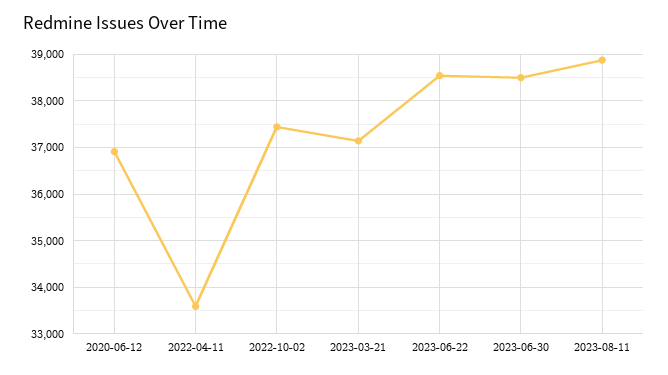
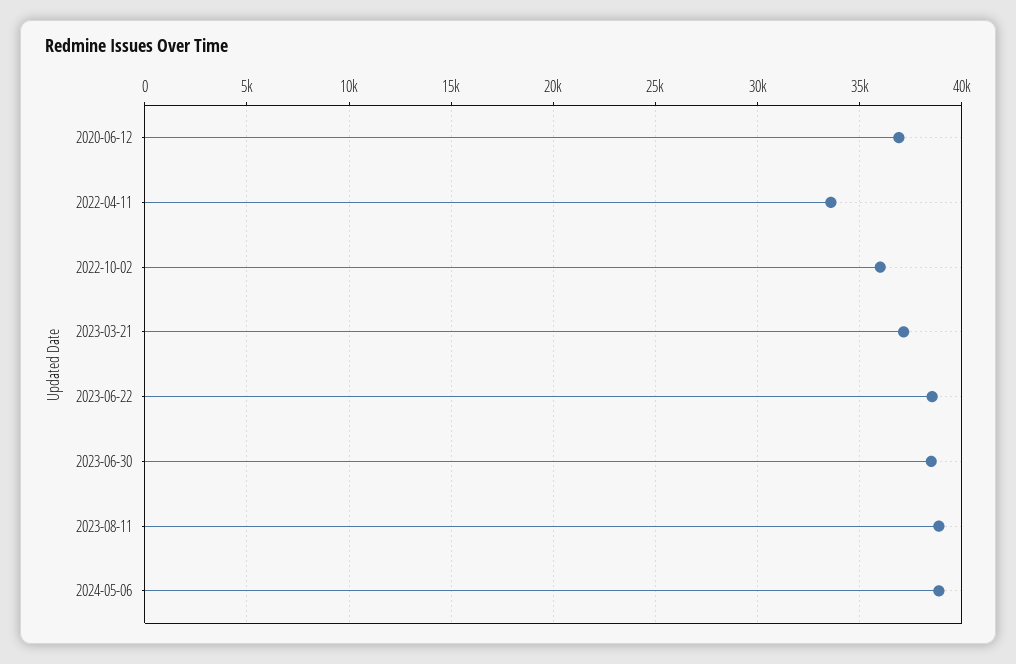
2022-10-02: 37400 -> 36000
2024-05-06: none -> 39000

